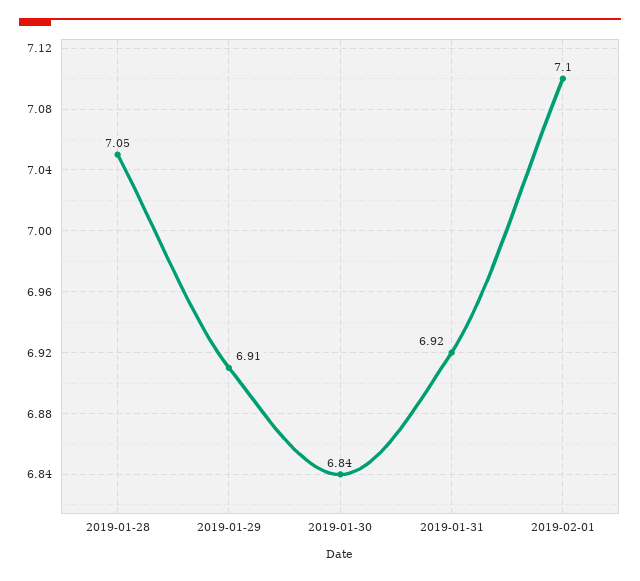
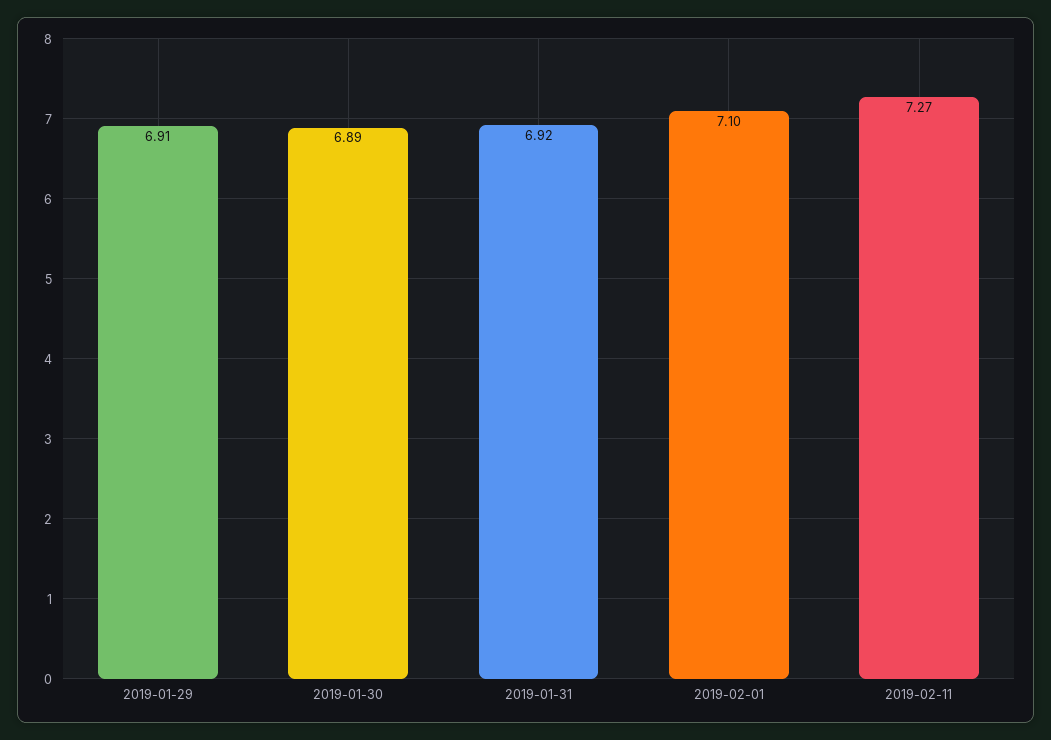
2019-01-28: 7.05 -> none
2019-01-30: 6.84 -> 6.89
2019-02-11: none -> 7.27

